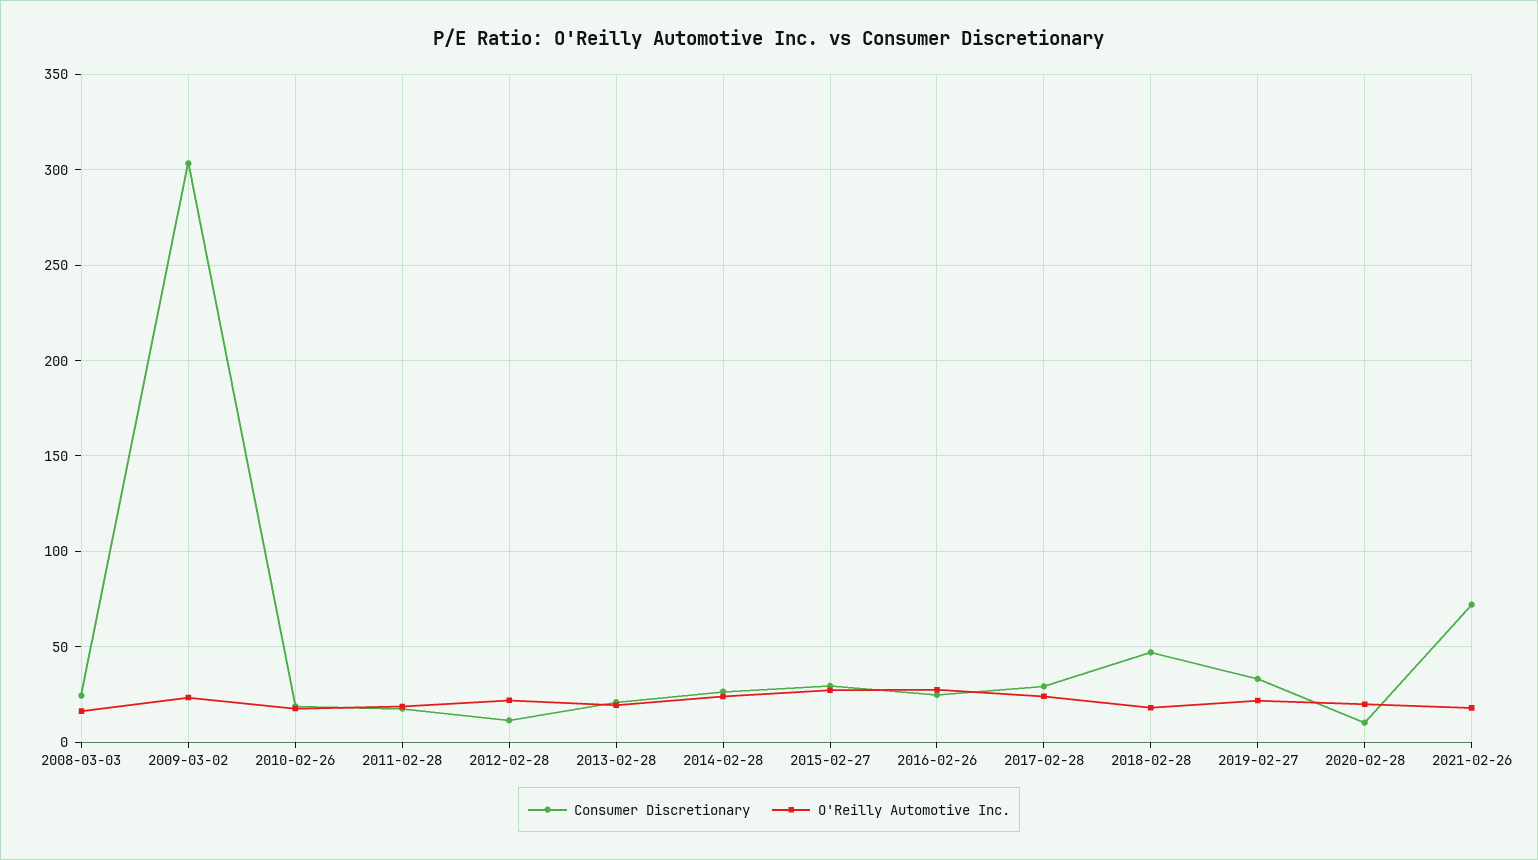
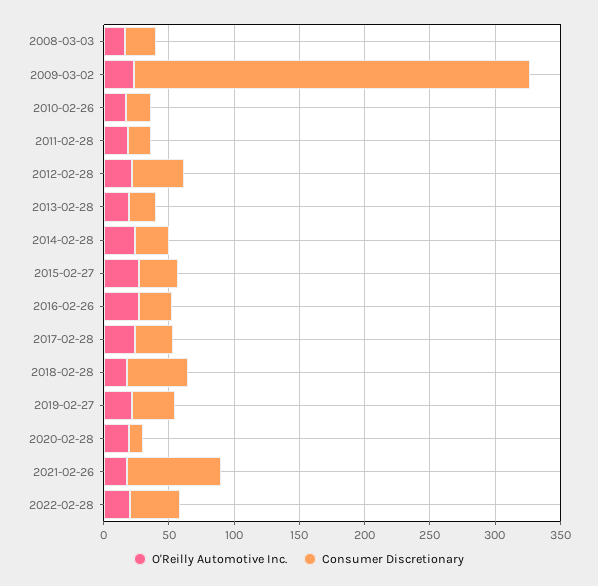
Consumer Discretionary, 2012-02-28: 10 -> 40
O'Reilly Automotive Inc., 2022-02-28: none -> 20
Consumer Discretionary, 2022-02-28: none -> 40

